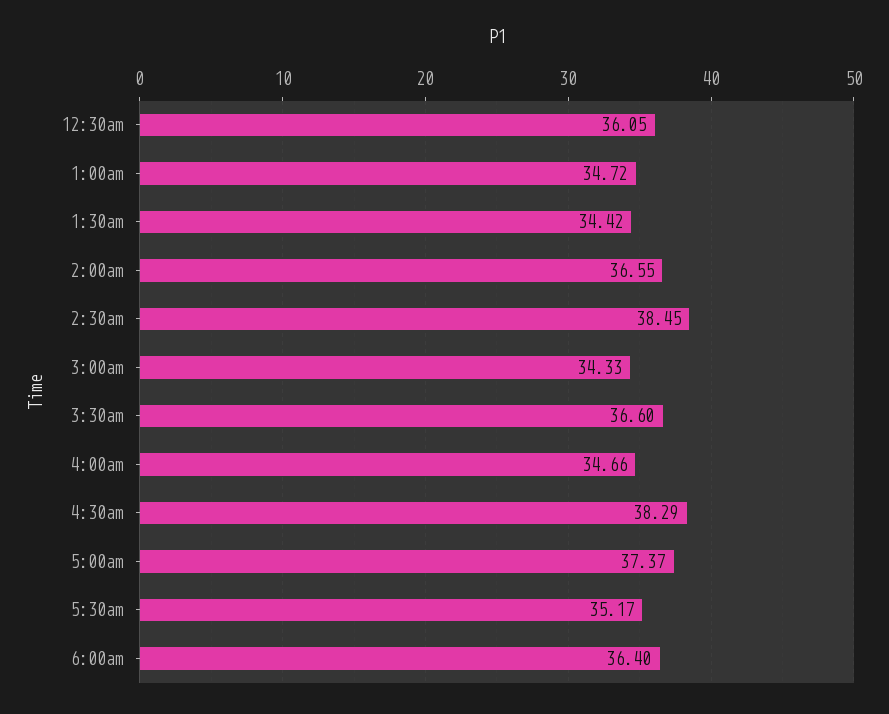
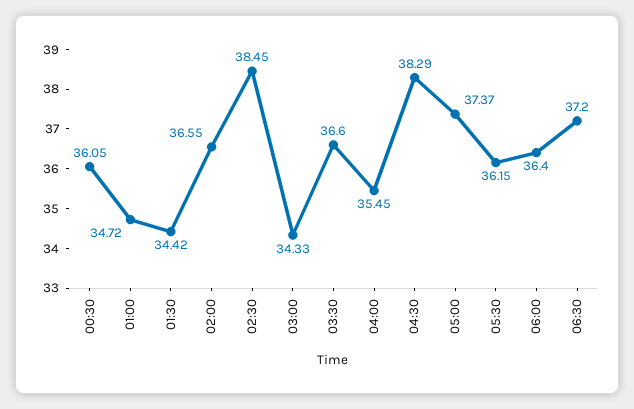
4:00am: 34.66 -> 35.45
5:30am: 35.17 -> 36.15
06:30: none -> 37.2

